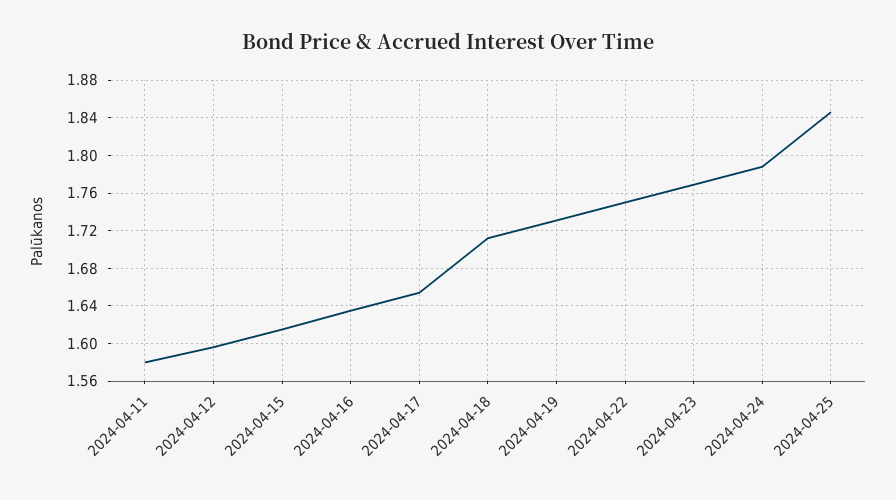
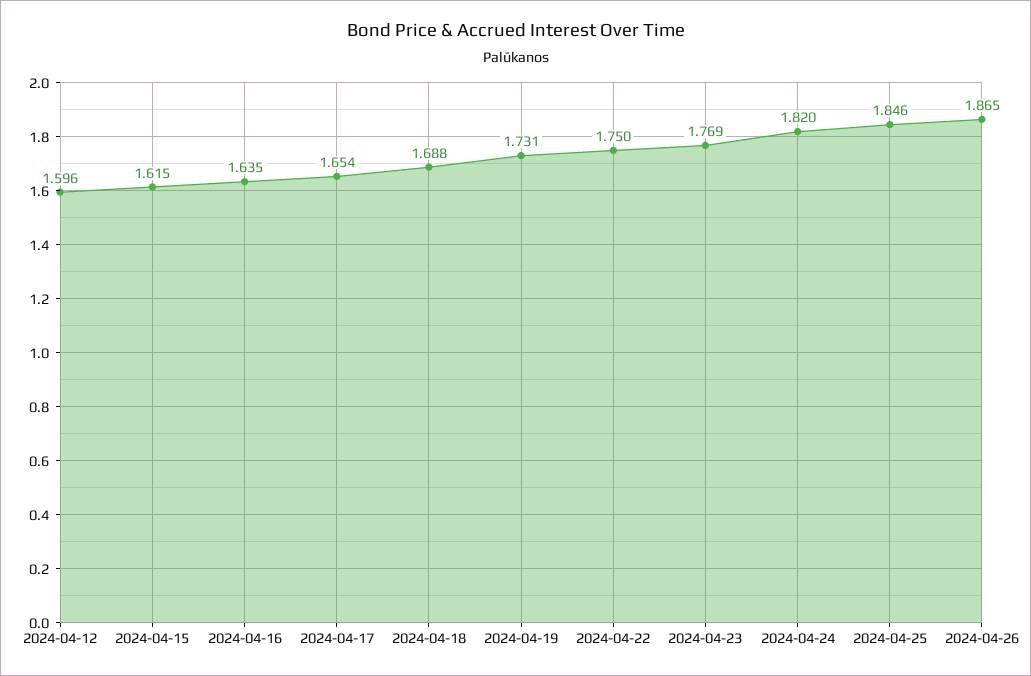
2024-04-11: 1.58 -> none
2024-04-18: 1.71 -> 1.688
2024-04-24: 1.79 -> 1.82
2024-04-26: none -> 1.865

